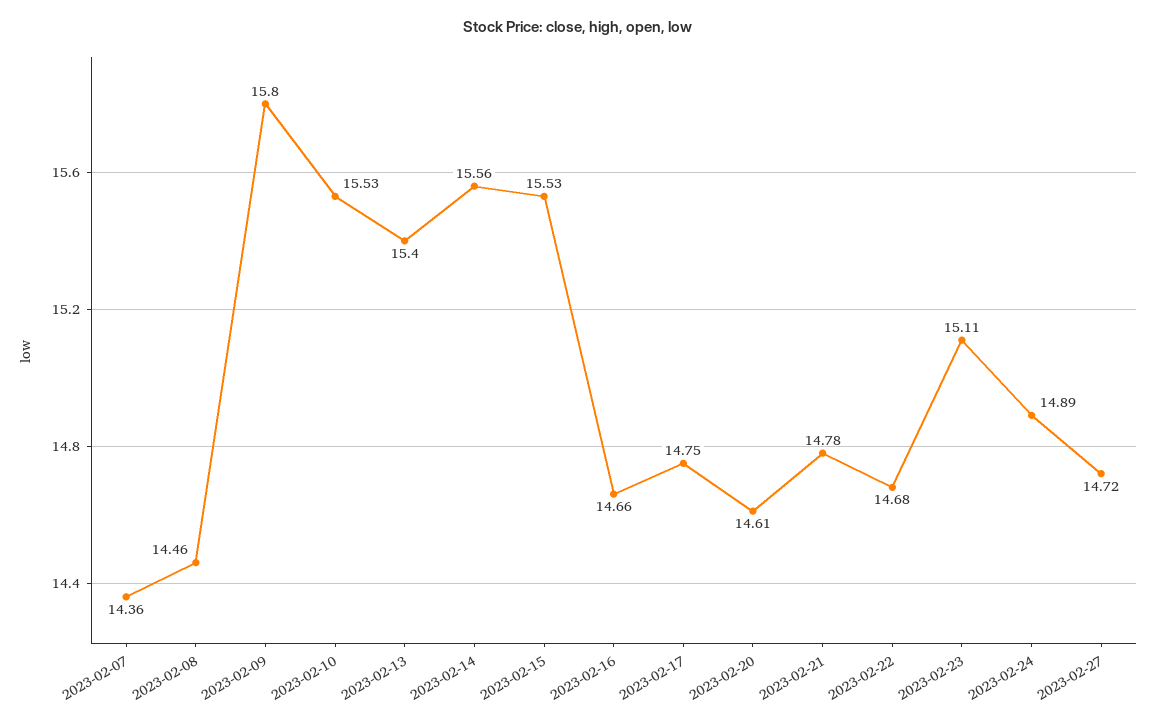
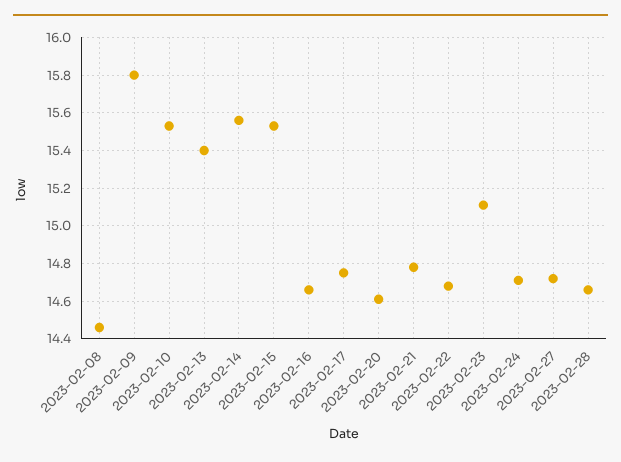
2023-02-07: 14.36 -> none
2023-02-24: 14.89 -> 14.7
2023-02-28: none -> 14.65

